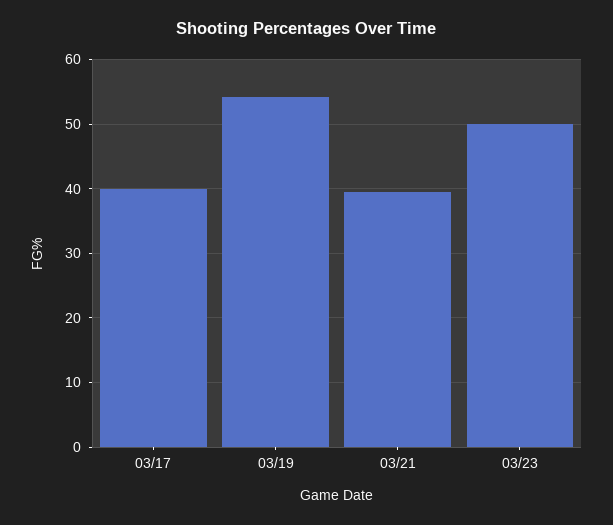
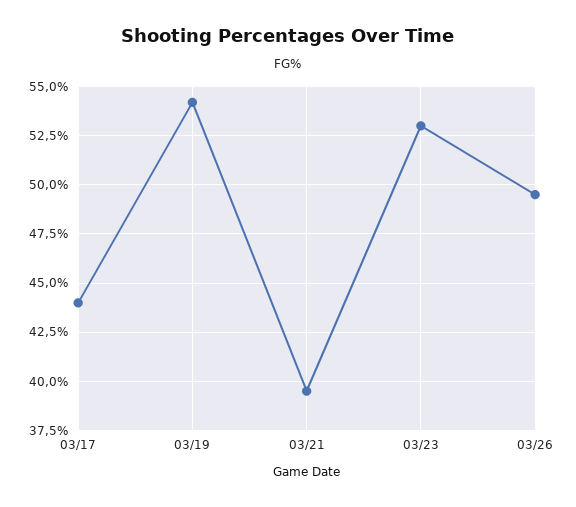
03/17: 40 -> 44
03/23: 50 -> 53
03/26: none -> 49.5

